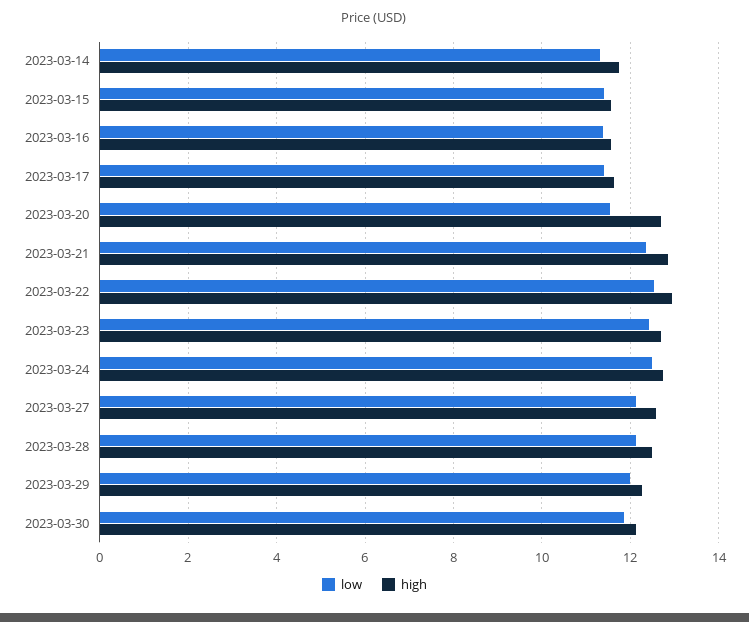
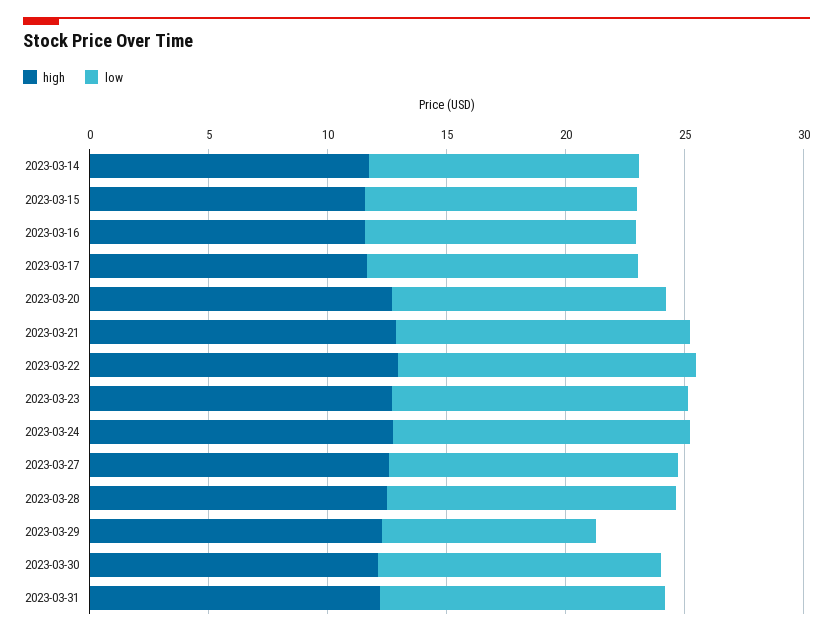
low, 2023-03-29: 12 -> 9
high, 2023-03-31: none -> 12
low, 2023-03-31: none -> 12

